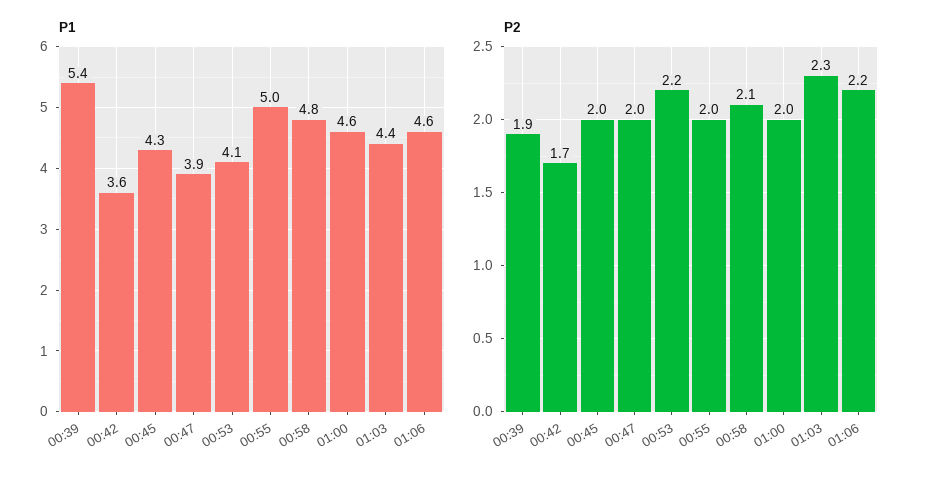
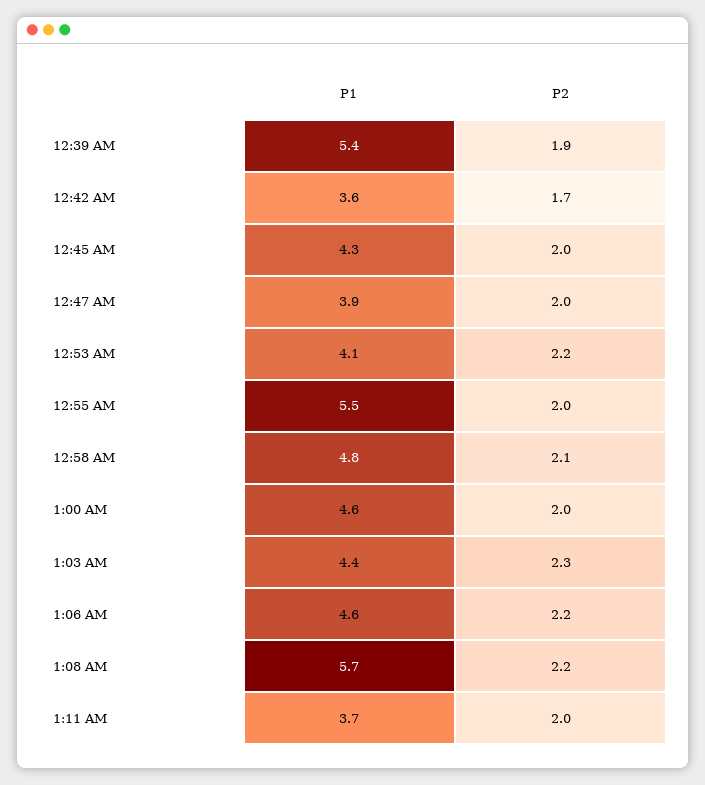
P1, 00:55: 5 -> 5.5
P1, 1:08 AM: none -> 5.7
P2, 1:08 AM: none -> 2.2
P1, 1:11 AM: none -> 3.7
P2, 1:11 AM: none -> 2

